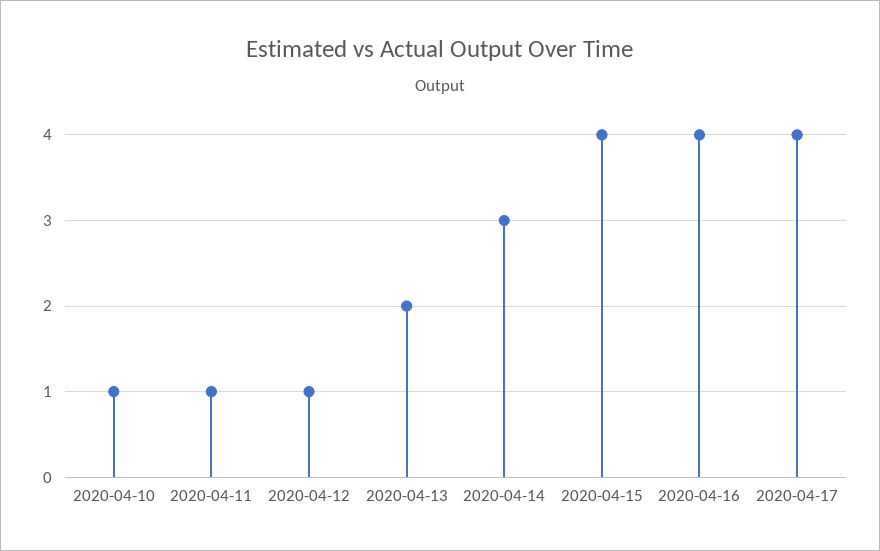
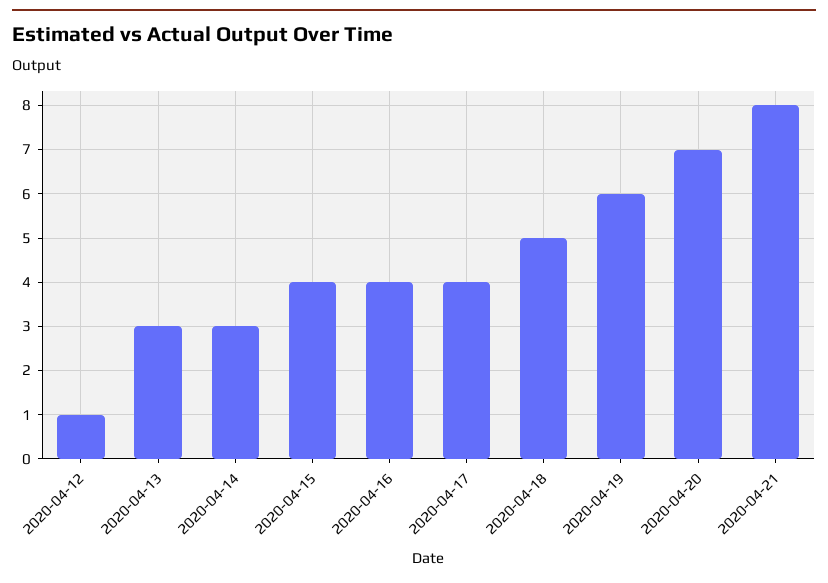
2020-04-10: 1 -> none
2020-04-11: 1 -> none
2020-04-13: 2 -> 3
2020-04-18: none -> 5
2020-04-19: none -> 6
2020-04-20: none -> 7
2020-04-21: none -> 8

